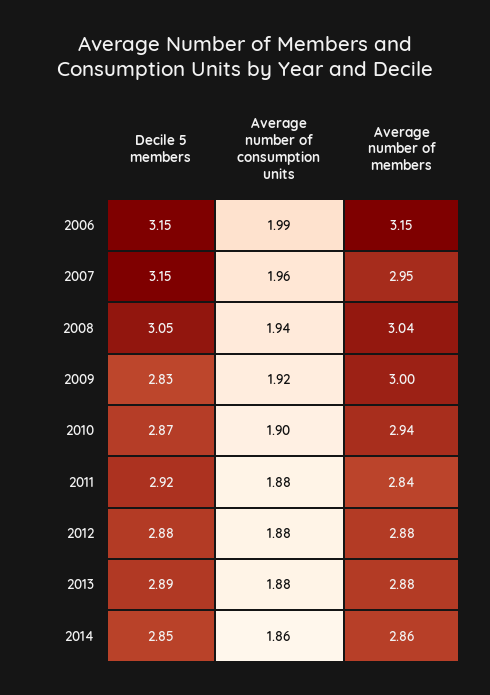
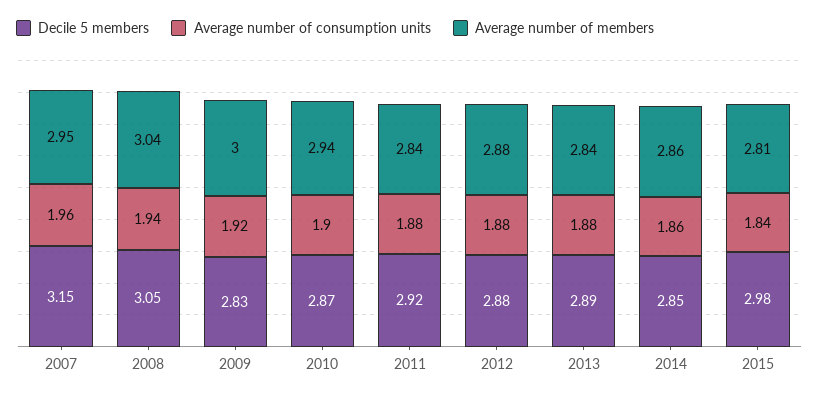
Decile 5 members, 2006: 3.15 -> none
Average number of consumption units, 2006: 1.99 -> none
Average number of members, 2006: 3.15 -> none
Average number of members, 2013: 2.88 -> 2.84
Decile 5 members, 2015: none -> 2.98
Average number of consumption units, 2015: none -> 1.84
Average number of members, 2015: none -> 2.81

